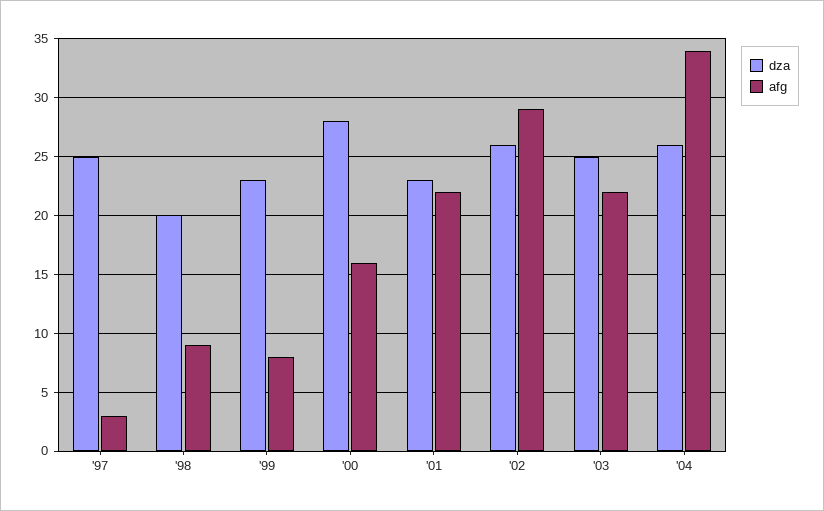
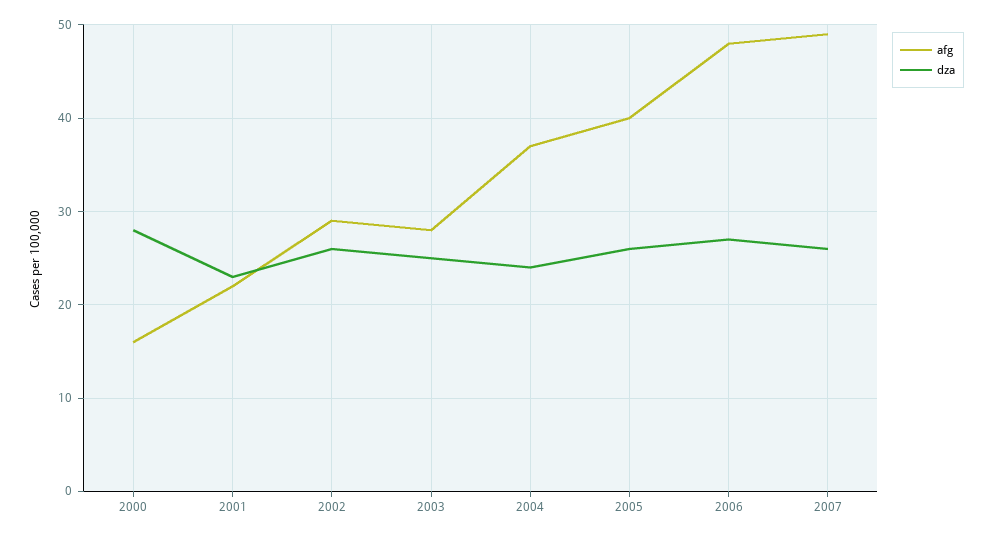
dza, '97: 25 -> none
afg, '97: 3 -> none
dza, '98: 20 -> none
afg, '98: 9 -> none
dza, '99: 23 -> none
afg, '99: 8 -> none
afg, '03: 22 -> 28
dza, '04: 26 -> 24
afg, '04: 34 -> 37
afg, 2005: none -> 40
dza, 2005: none -> 26
afg, 2006: none -> 48
dza, 2006: none -> 27
afg, 2007: none -> 49
dza, 2007: none -> 26

